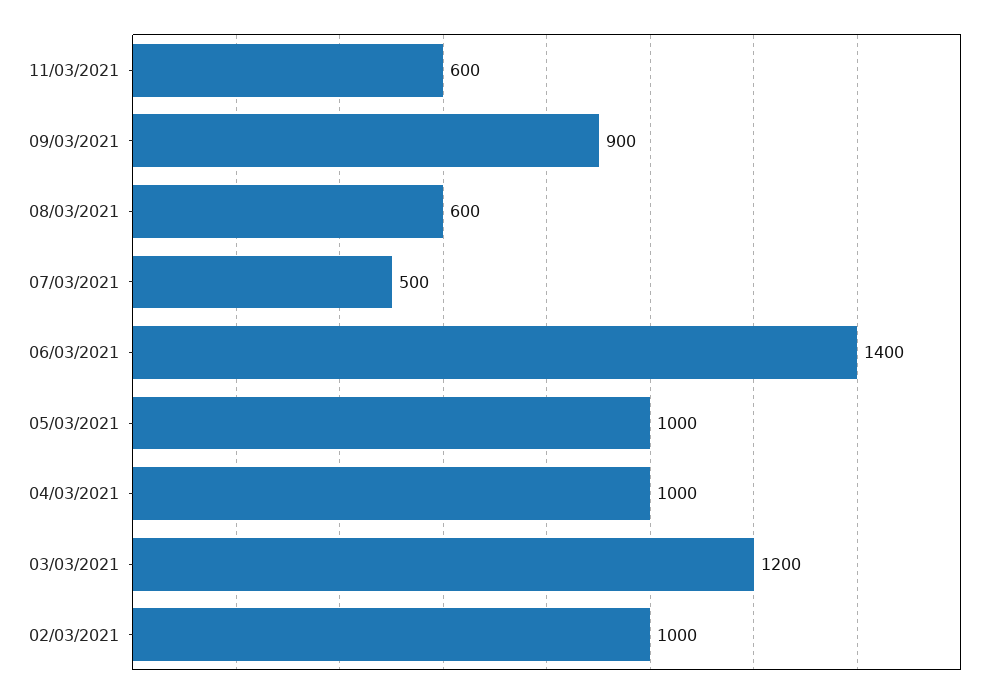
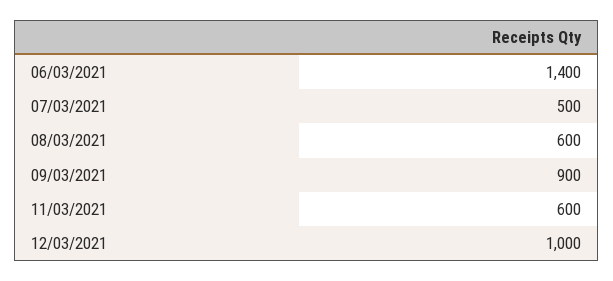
05/03/2021: 1000 -> none
04/03/2021: 1000 -> none
03/03/2021: 1200 -> none
02/03/2021: 1000 -> none
12/03/2021: none -> 1000

